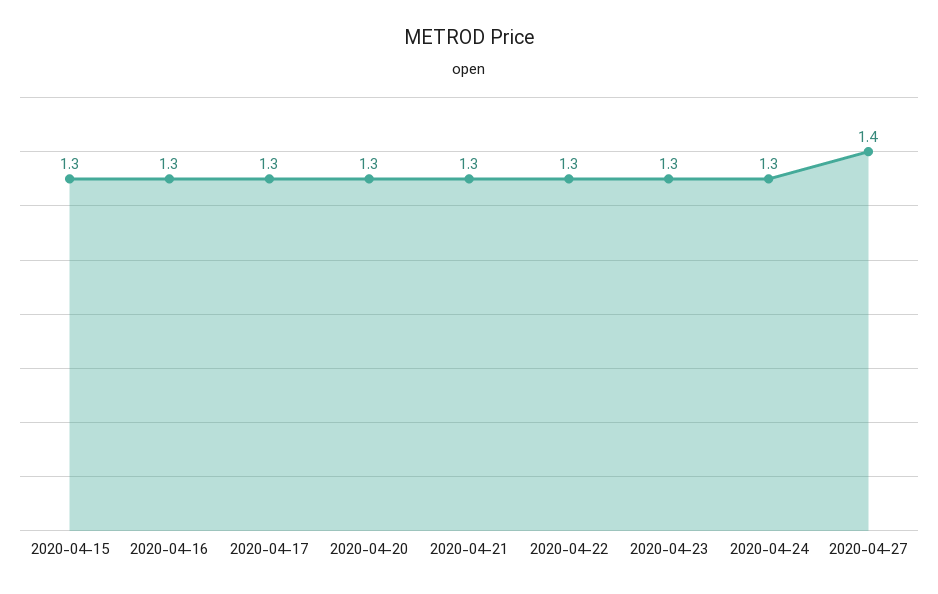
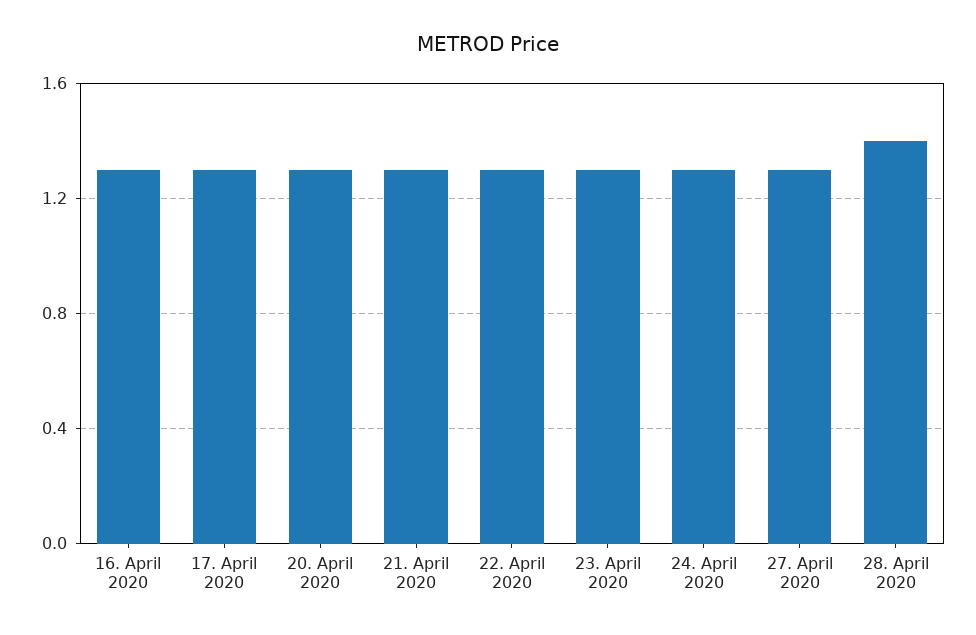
2020-04-15: 1.3 -> none
2020-04-27: 1.4 -> 1.3
28. April 2020: none -> 1.4

